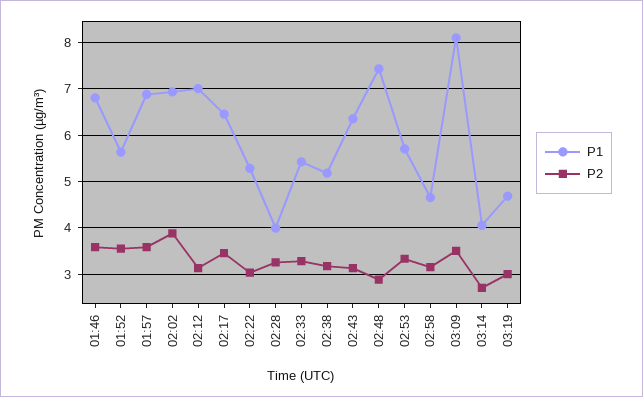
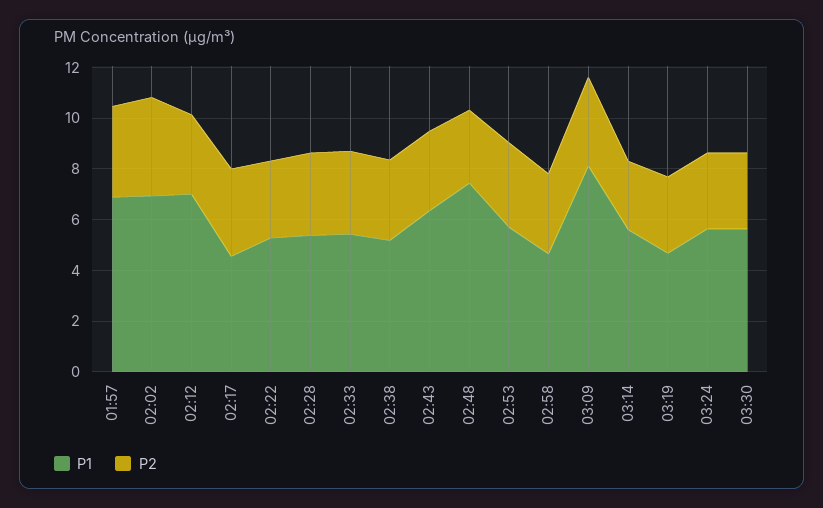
P1, 01:46: 6.8 -> none
P2, 01:46: 3.6 -> none
P1, 01:52: 5.6 -> none
P2, 01:52: 3.6 -> none
P1, 02:17: 6.4 -> 4.5
P1, 02:28: 4 -> 5.5
P1, 03:14: 4 -> 5.5
P1, 03:24: none -> 5.5
P2, 03:24: none -> 3
P1, 03:30: none -> 5.5
P2, 03:30: none -> 3

